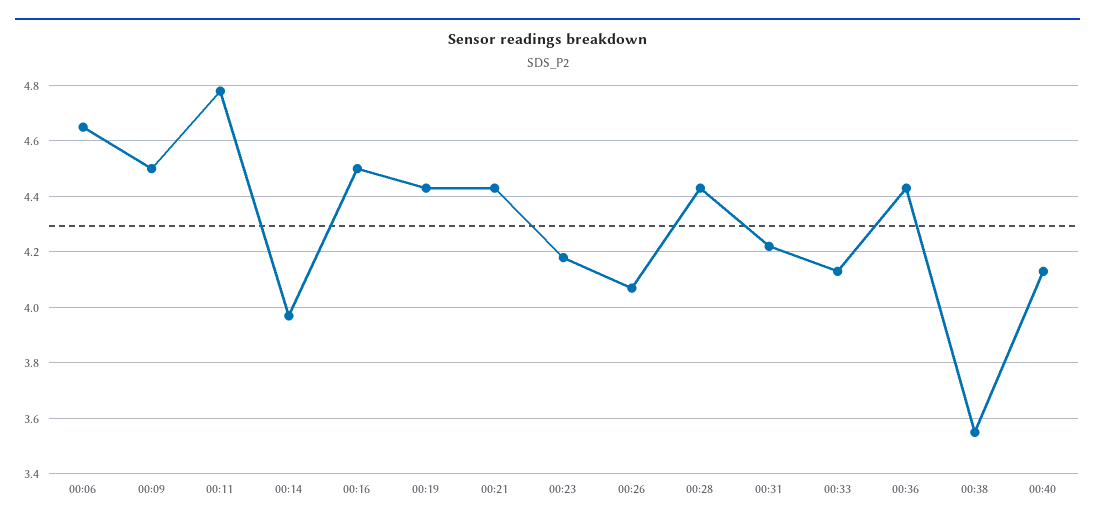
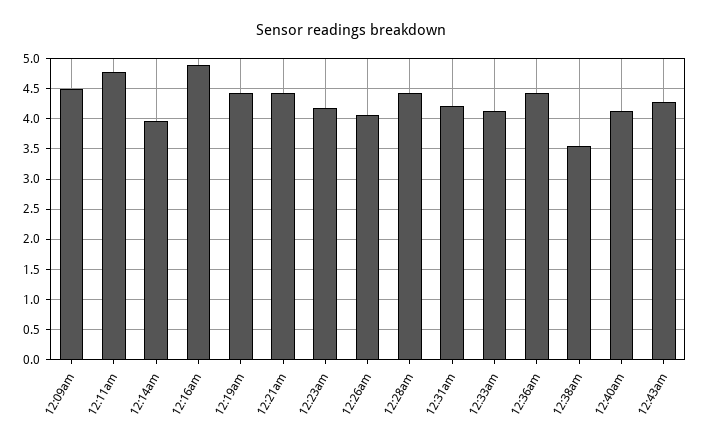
00:06: 4.65 -> none
00:16: 4.5 -> 4.9
12:43am: none -> 4.3

